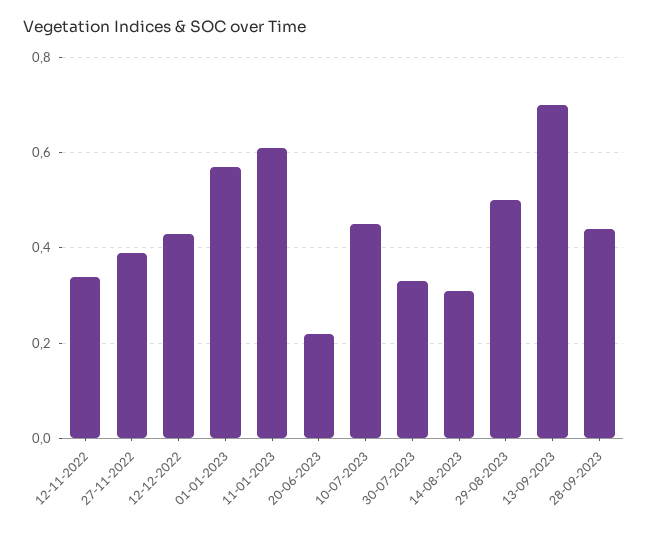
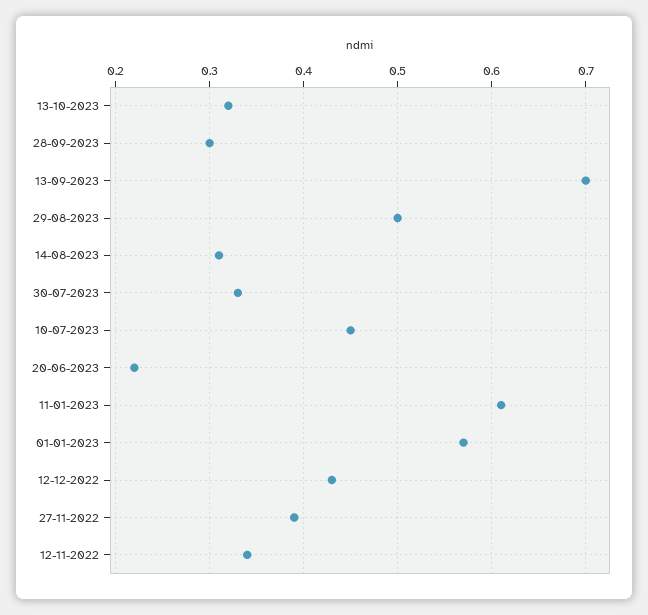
28-09-2023: 0.45 -> 0.3
13-10-2023: none -> 0.32

